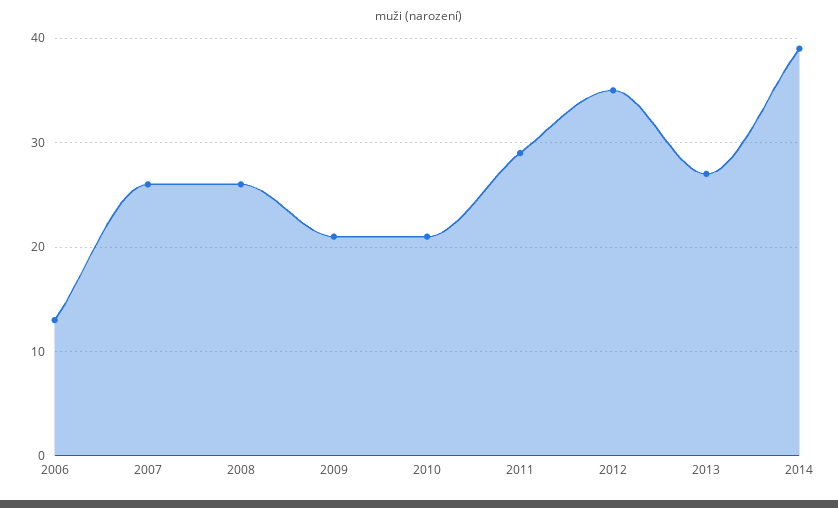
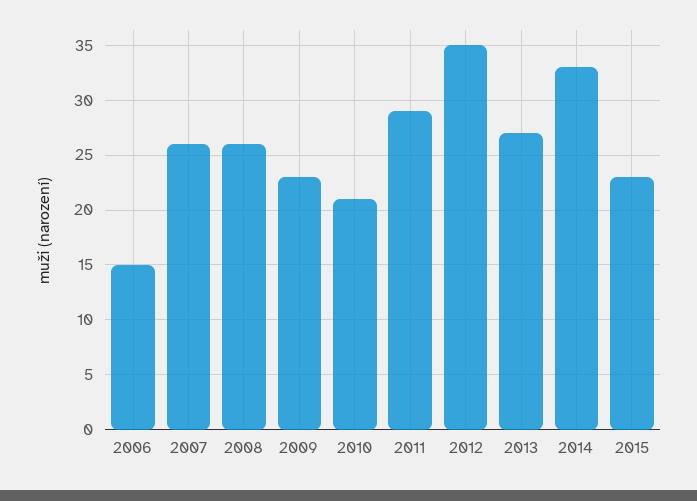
2006: 13 -> 15
2009: 21 -> 23
2014: 39 -> 33
2015: none -> 23

